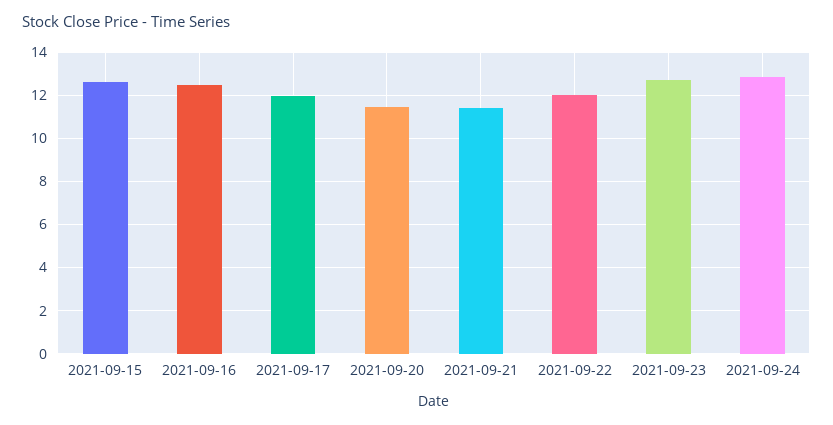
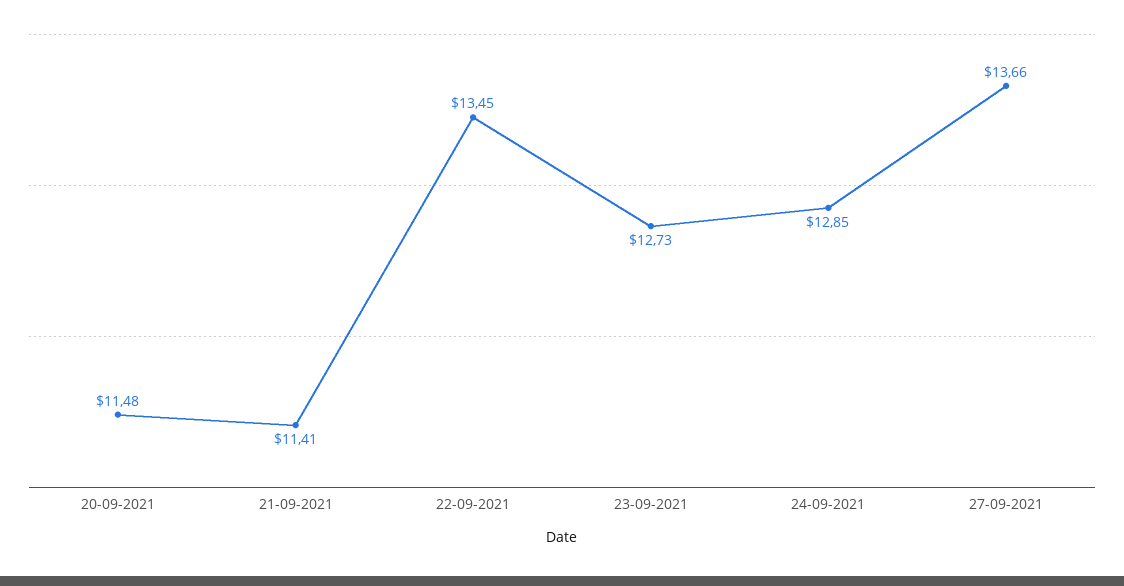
2021-09-15: 12.5 -> none
2021-09-16: 12.5 -> none
2021-09-17: 12 -> none
2021-09-22: 12 -> 13.45
27-09-2021: none -> 13.66

